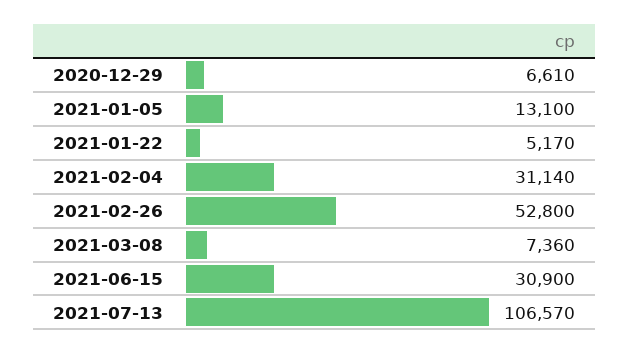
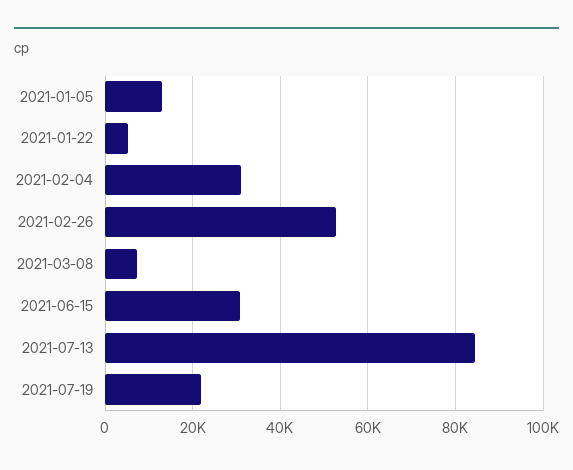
2020-12-29: 6610 -> none
2021-07-13: 106570 -> 84000
2021-07-19: none -> 22000

